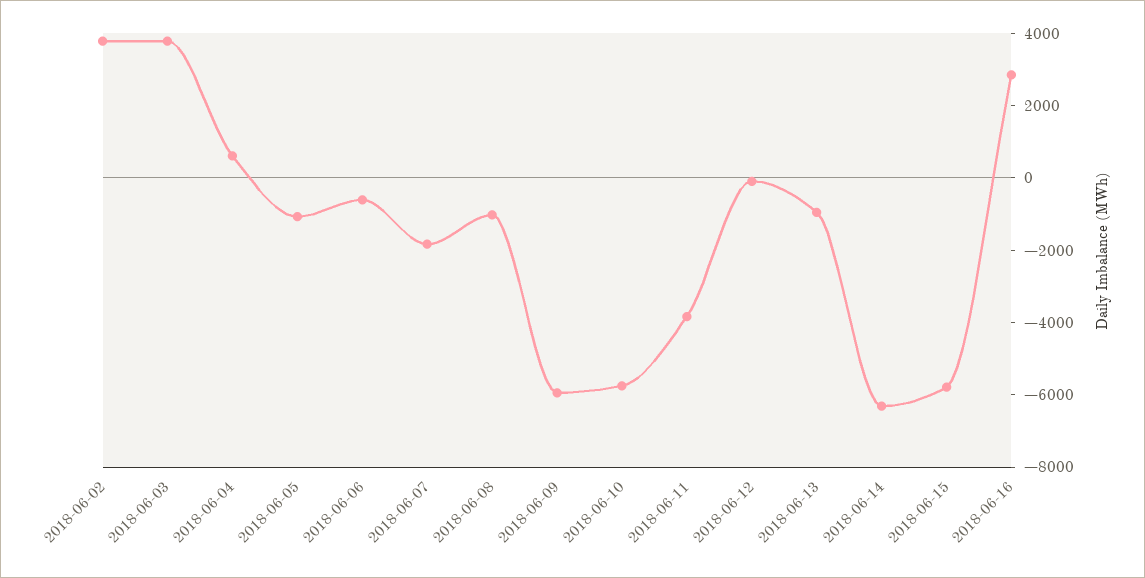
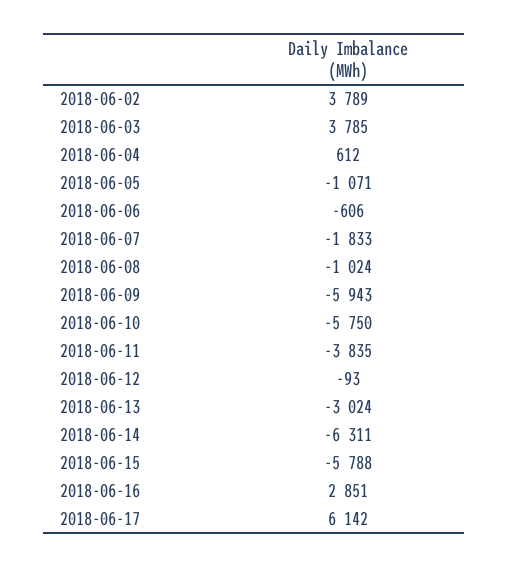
2018-06-13: -1000 -> -3024
2018-06-17: none -> 6142

